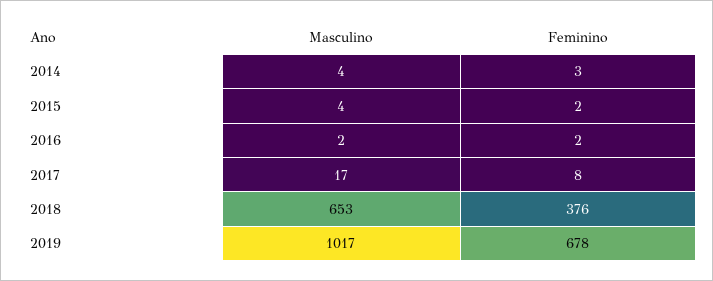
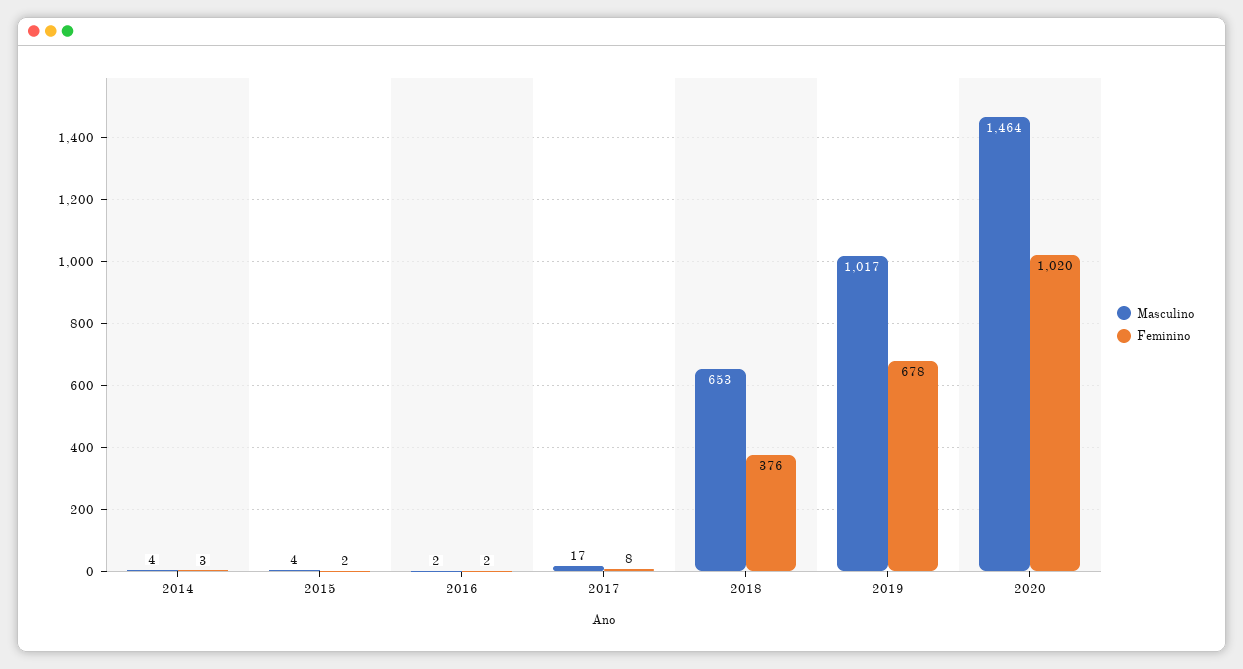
Masculino, 2020: none -> 1464
Feminino, 2020: none -> 1020

